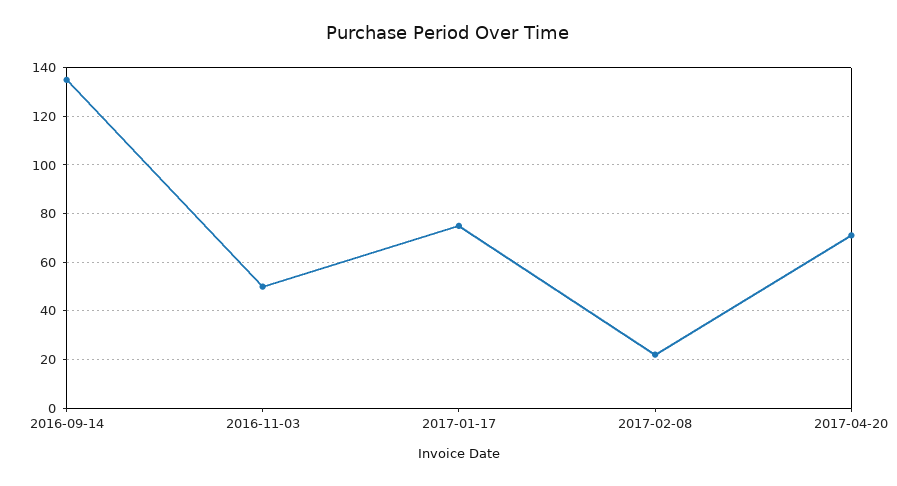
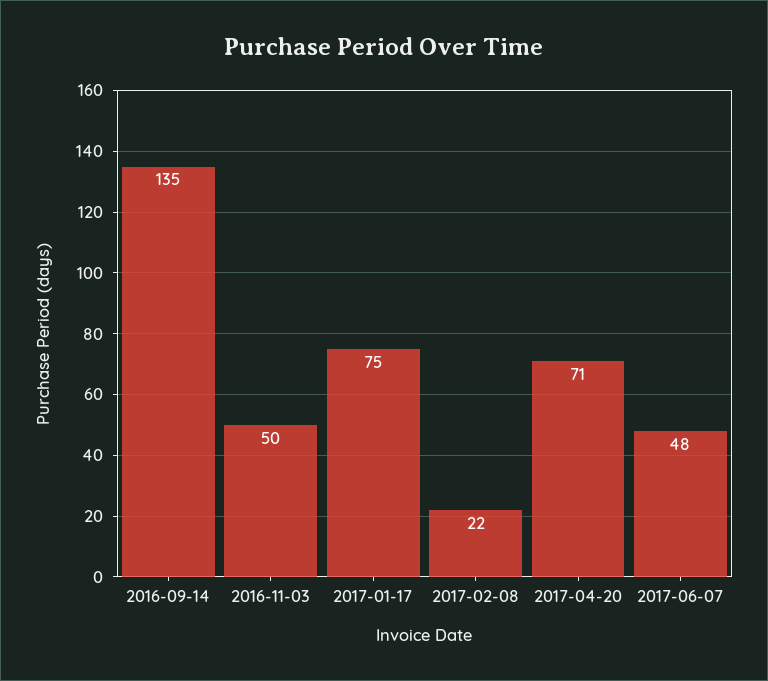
2017-06-07: none -> 48

